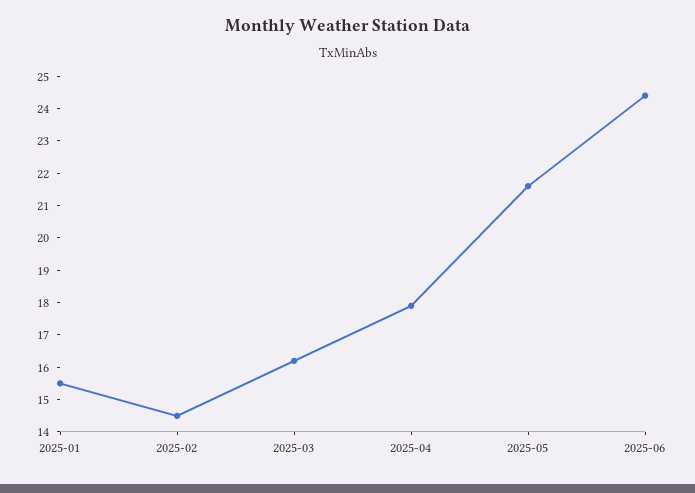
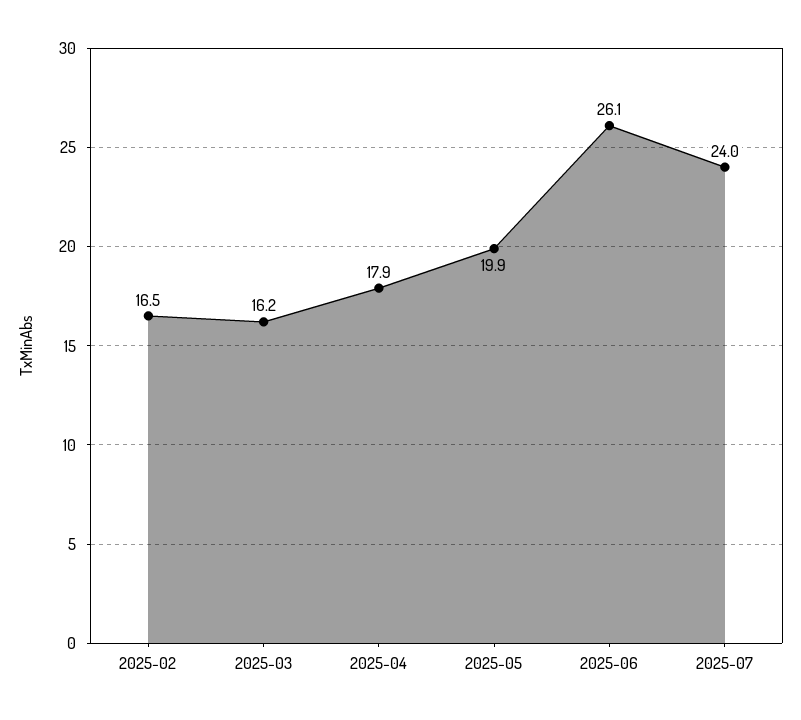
2025-01: 15.5 -> none
2025-02: 14.5 -> 16.5
2025-05: 21.5 -> 19.9
2025-06: 24.5 -> 26.1
2025-07: none -> 24

